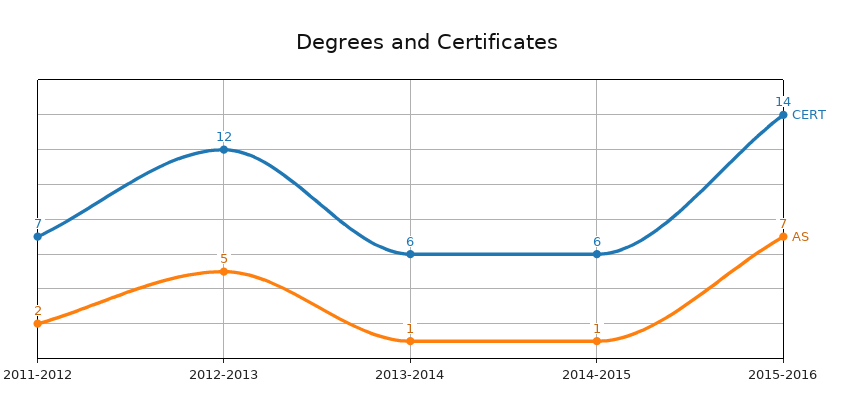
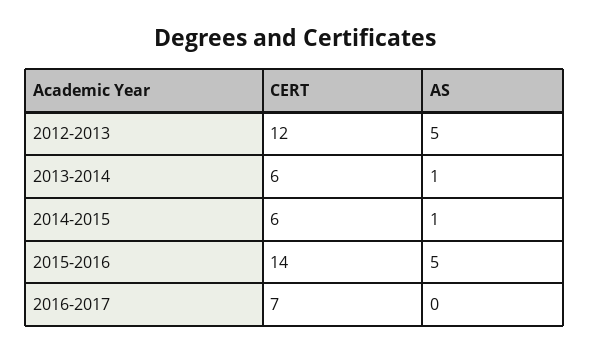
CERT, 2011-2012: 7 -> none
AS, 2011-2012: 2 -> none
AS, 2015-2016: 7 -> 5
CERT, 2016-2017: none -> 7
AS, 2016-2017: none -> 0

